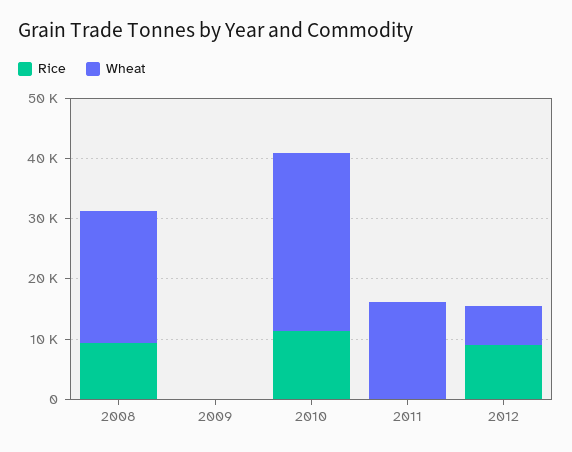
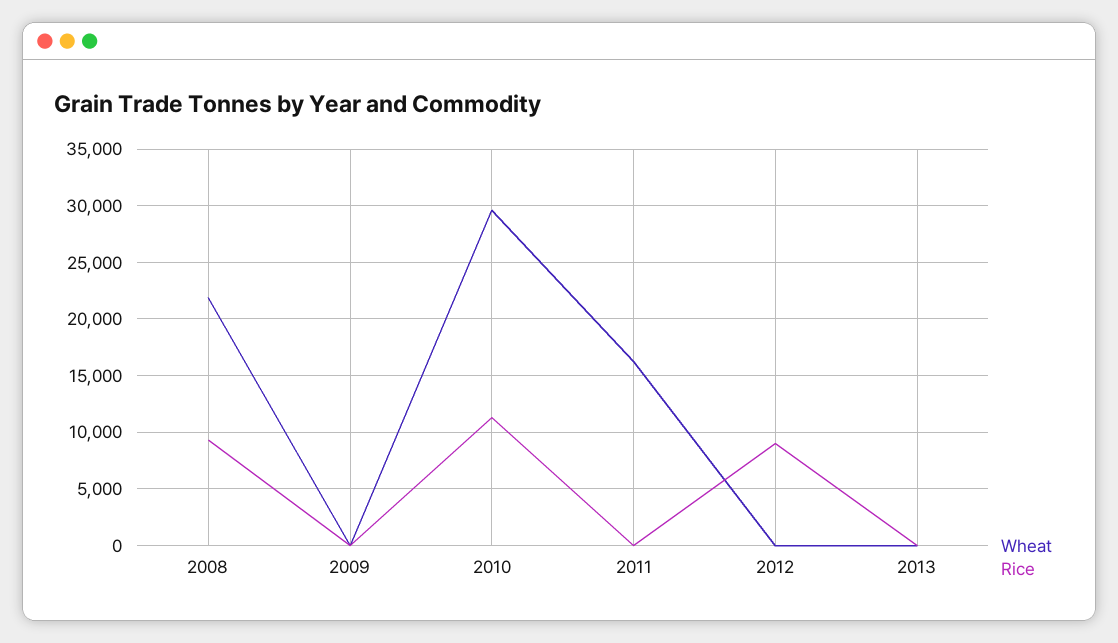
Wheat, 2012: 6000 -> 0
Wheat, 2013: none -> 0
Rice, 2013: none -> 0

